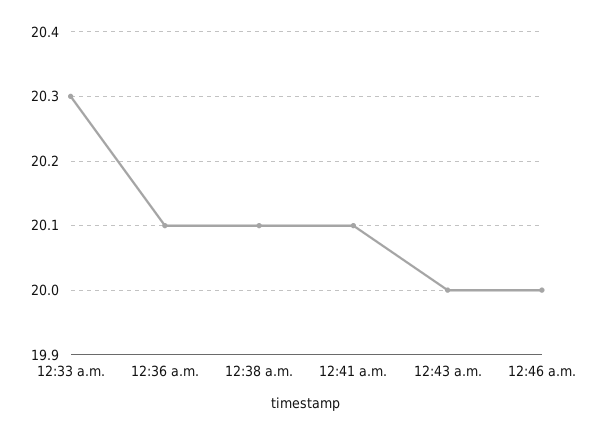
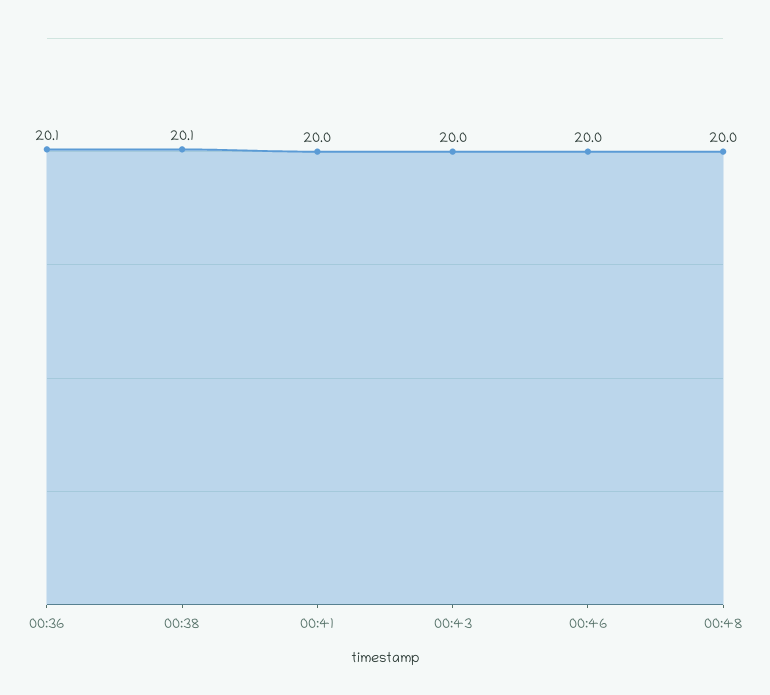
12:33 a.m.: 20.3 -> none
12:41 a.m.: 20.1 -> 20
00:48: none -> 20

